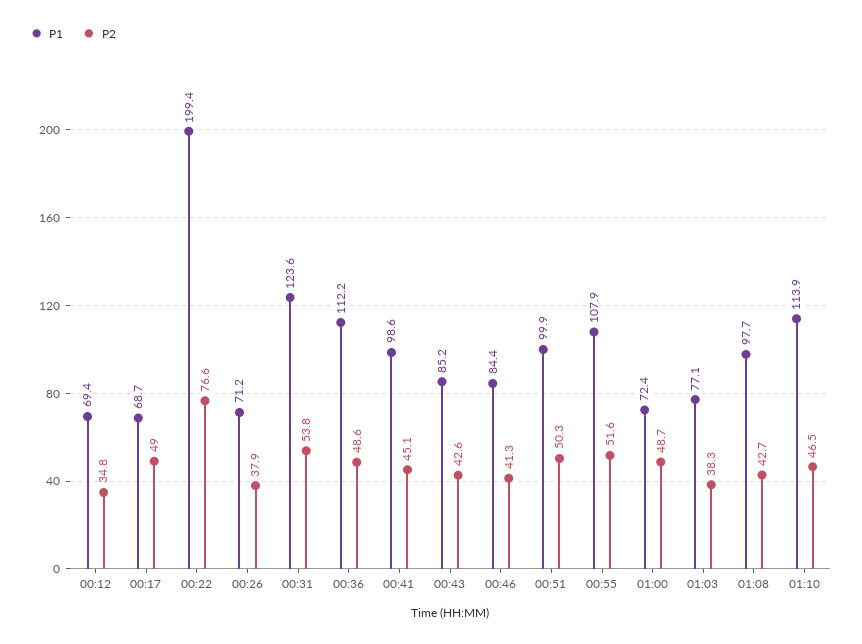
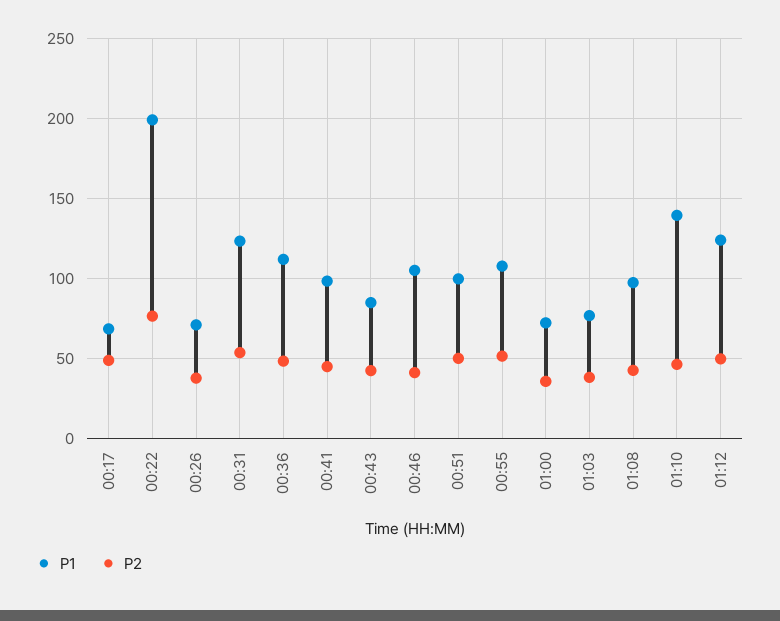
P1, 00:12: 69.4 -> none
P2, 00:12: 34.8 -> none
P1, 00:46: 84.4 -> 105
P2, 01:00: 48.7 -> 35
P1, 01:10: 113.9 -> 140
P1, 01:12: none -> 125
P2, 01:12: none -> 50

